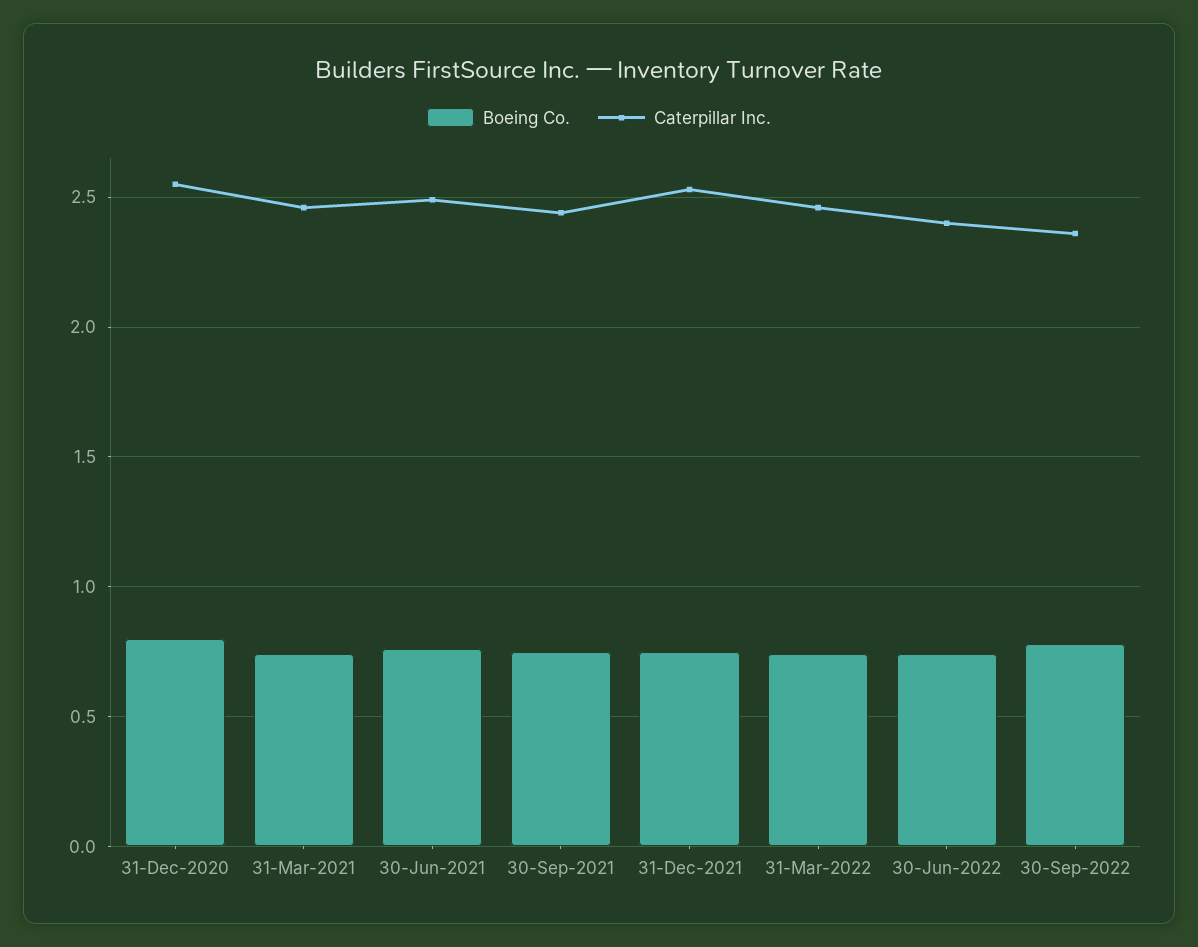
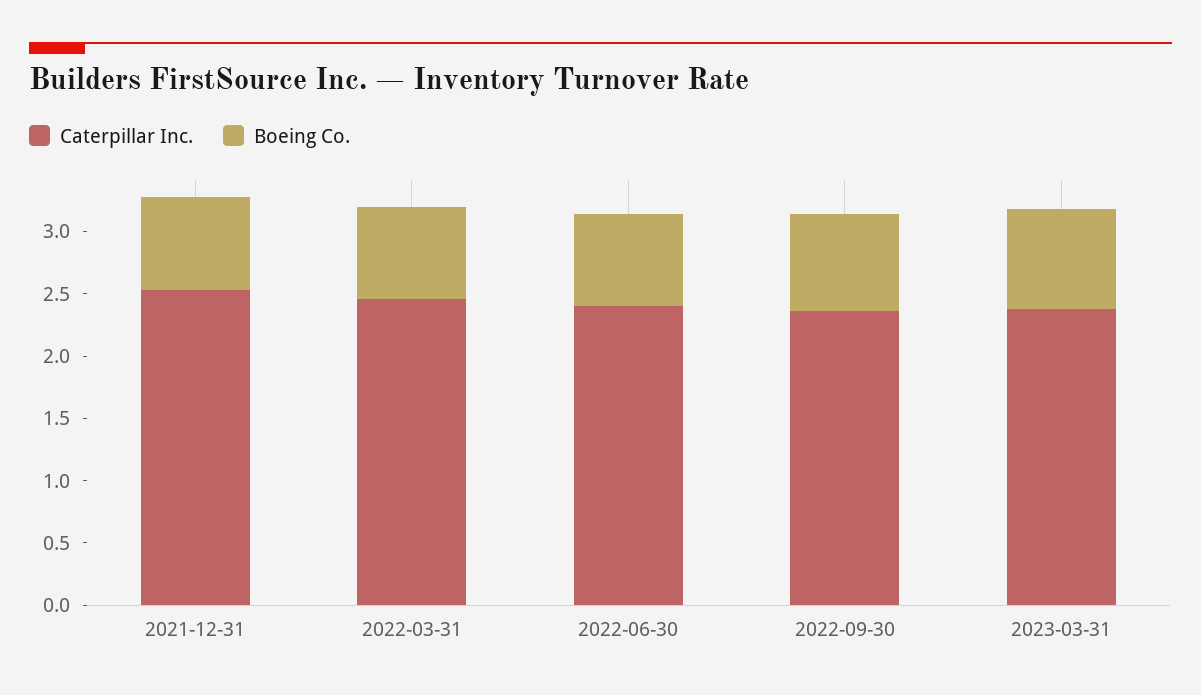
Boeing Co., 31-Dec-2020: 0.8 -> none
Caterpillar Inc., 31-Dec-2020: 2.55 -> none
Boeing Co., 31-Mar-2021: 0.75 -> none
Caterpillar Inc., 31-Mar-2021: 2.45 -> none
Boeing Co., 30-Jun-2021: 0.75 -> none
Caterpillar Inc., 30-Jun-2021: 2.5 -> none
Boeing Co., 30-Sep-2021: 0.75 -> none
Caterpillar Inc., 30-Sep-2021: 2.45 -> none
Caterpillar Inc., 2023-03-31: none -> 2.4
Boeing Co., 2023-03-31: none -> 0.8

